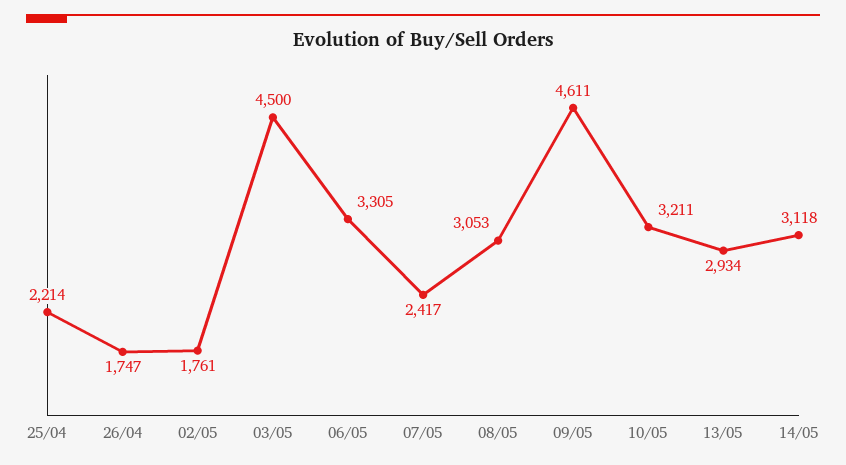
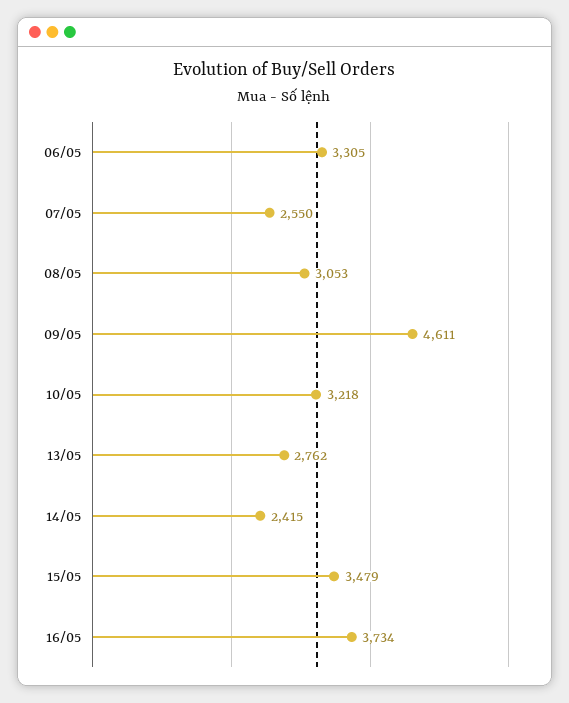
25/04: 2214 -> none
26/04: 1747 -> none
02/05: 1761 -> none
03/05: 4500 -> none
07/05: 2417 -> 2550
10/05: 3211 -> 3218
13/05: 2934 -> 2762
14/05: 3118 -> 2415
15/05: none -> 3479
16/05: none -> 3734

